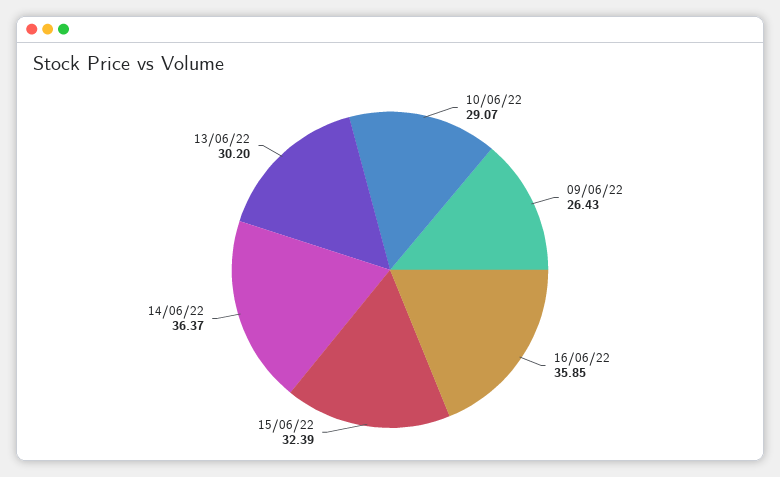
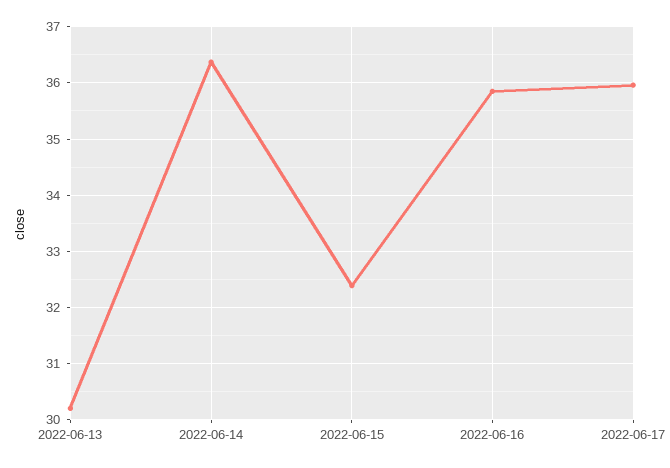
10/06/22: 29.07 -> none
09/06/22: 26.43 -> none
2022-06-17: none -> 36

